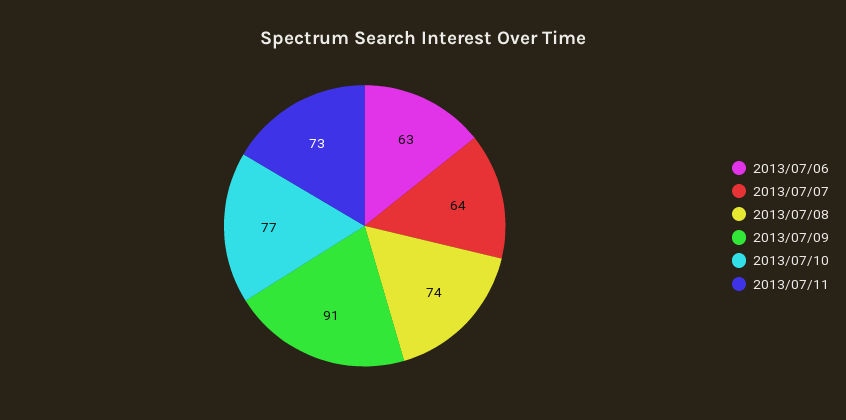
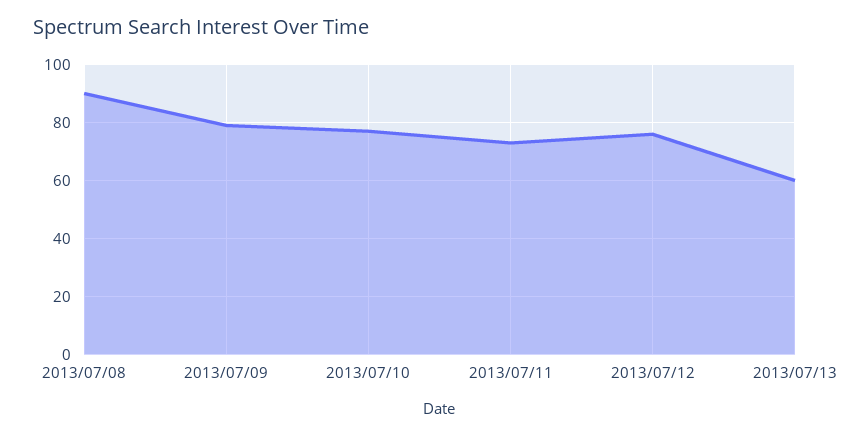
2013/07/06: 63 -> none
2013/07/07: 64 -> none
2013/07/08: 74 -> 90
2013/07/09: 91 -> 80
2013/07/12: none -> 75
2013/07/13: none -> 60

